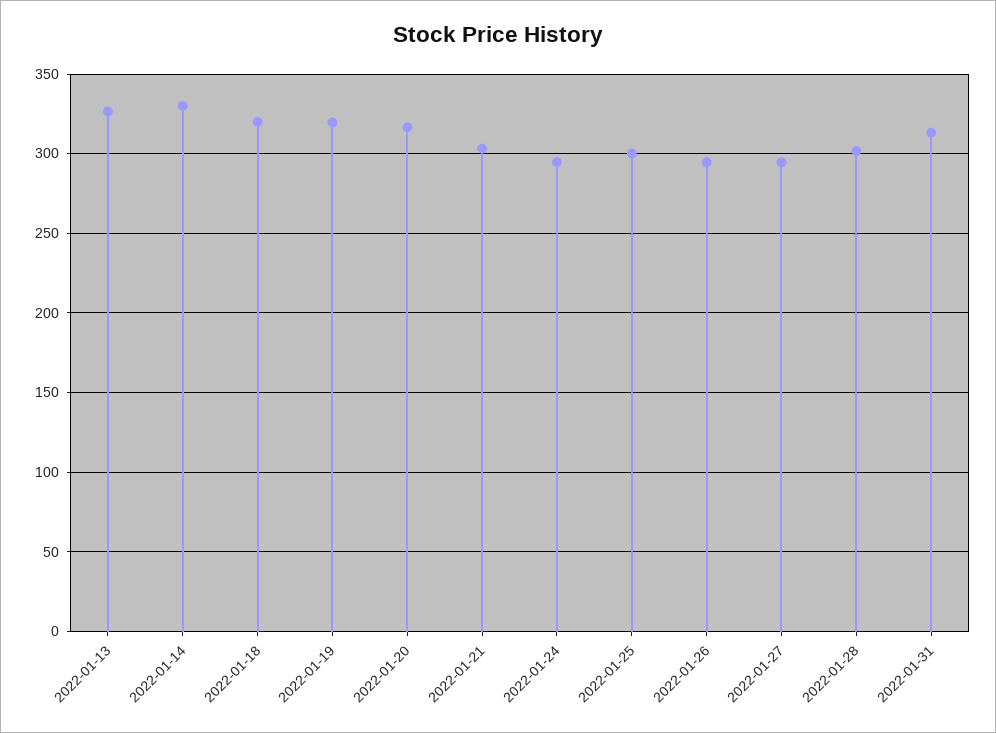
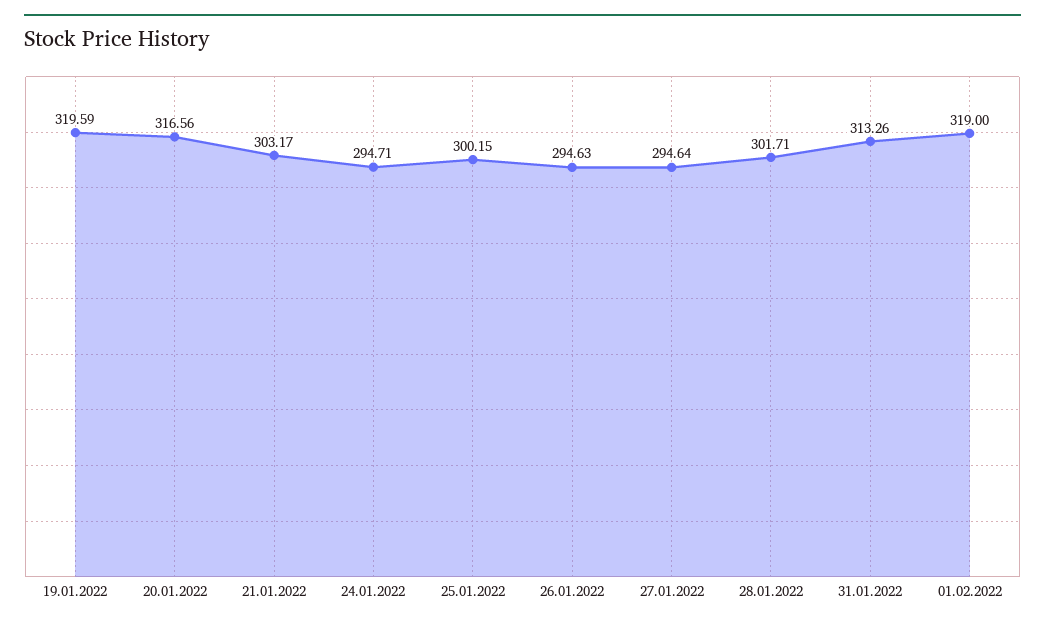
2022-01-13: 325 -> none
2022-01-14: 330 -> none
2022-01-18: 320 -> none
01.02.2022: none -> 319

